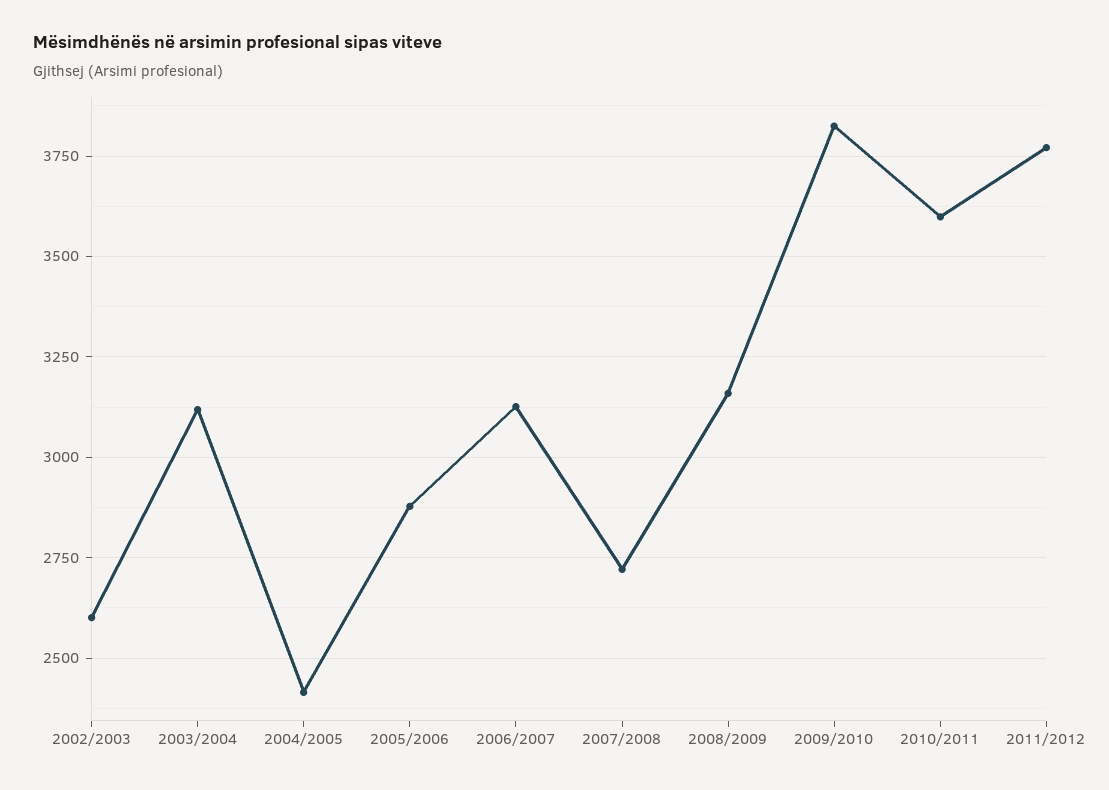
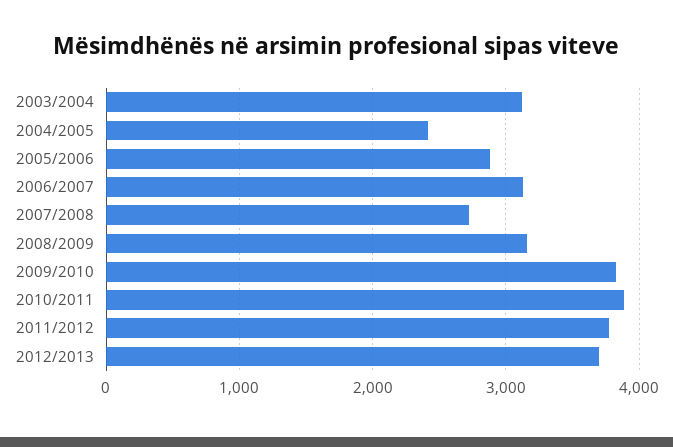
2002/2003: 2600 -> none
2010/2011: 3600 -> 3900
2012/2013: none -> 3700

